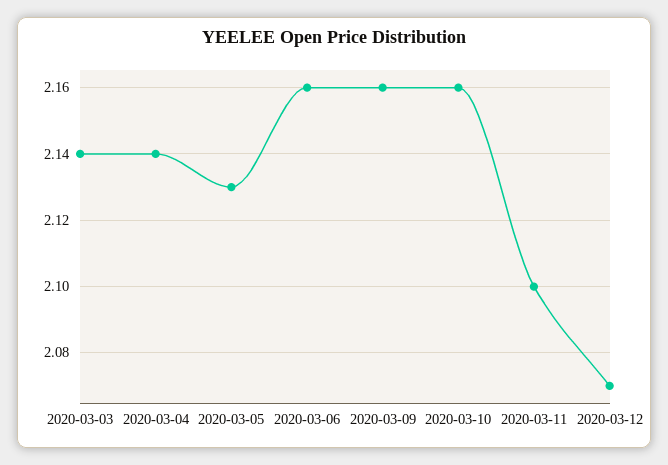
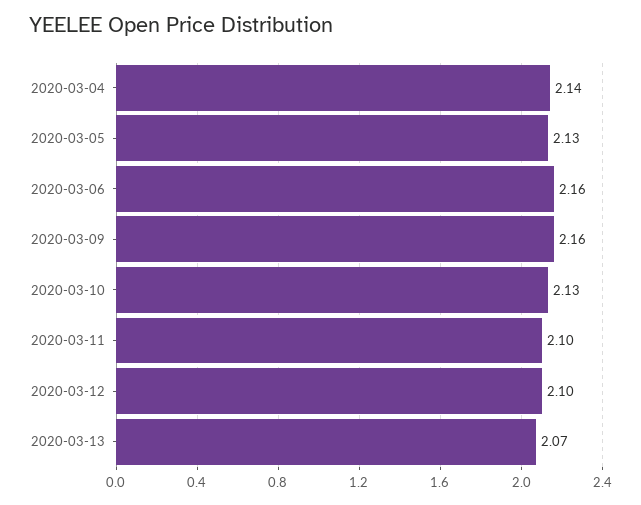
2020-03-03: 2.14 -> none
2020-03-10: 2.16 -> 2.13
2020-03-12: 2.07 -> 2.1
2020-03-13: none -> 2.07

